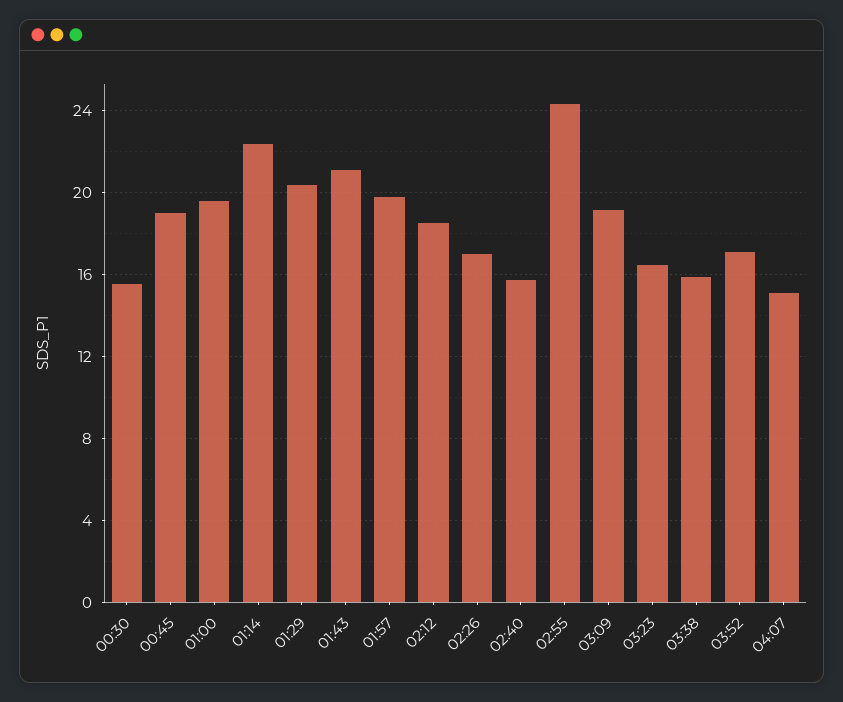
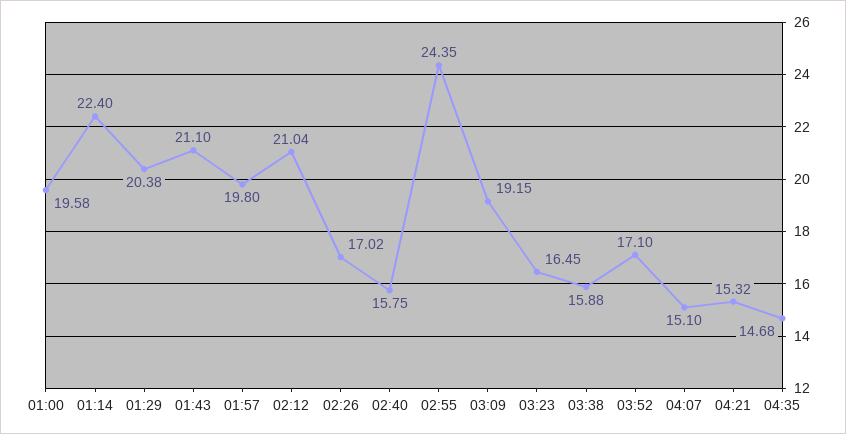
00:30: 15.5 -> none
00:45: 19 -> none
02:12: 18.5 -> 21.04
04:21: none -> 15.32
04:35: none -> 14.68

